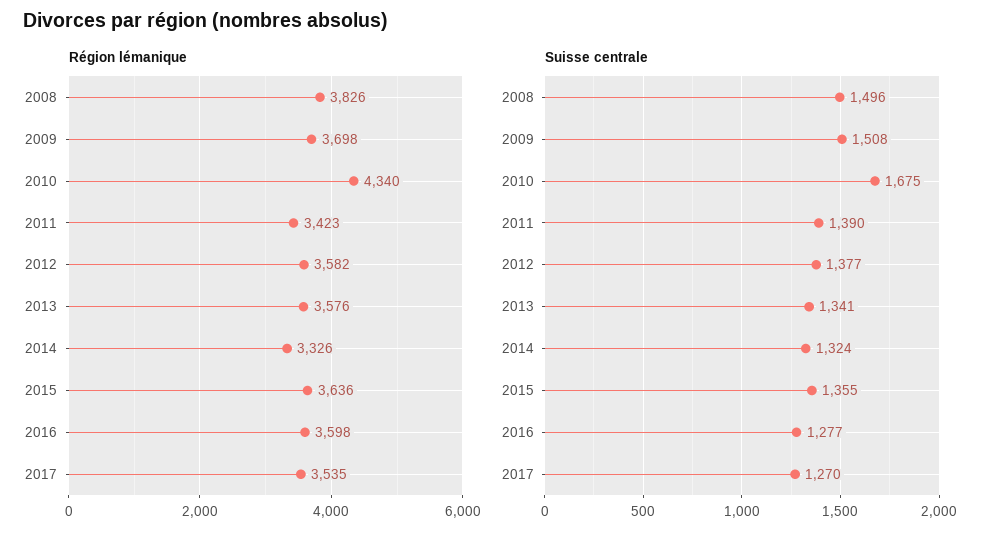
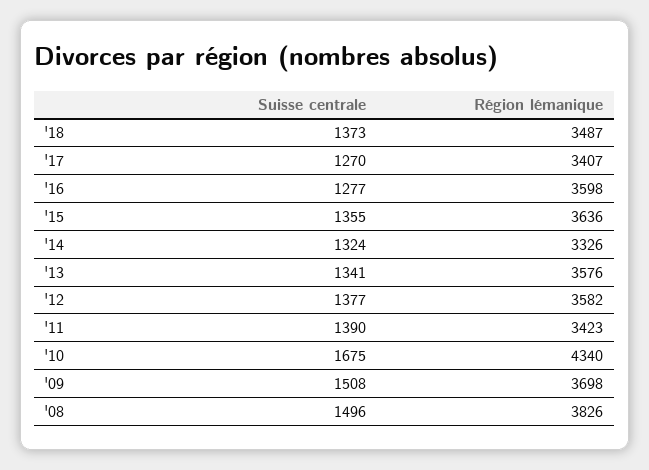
Région lémanique, 2017: 3535 -> 3407
Suisse centrale, '18: none -> 1373
Région lémanique, '18: none -> 3487

